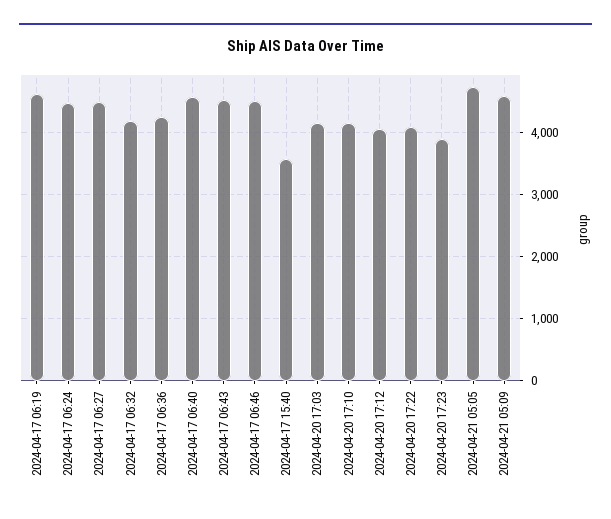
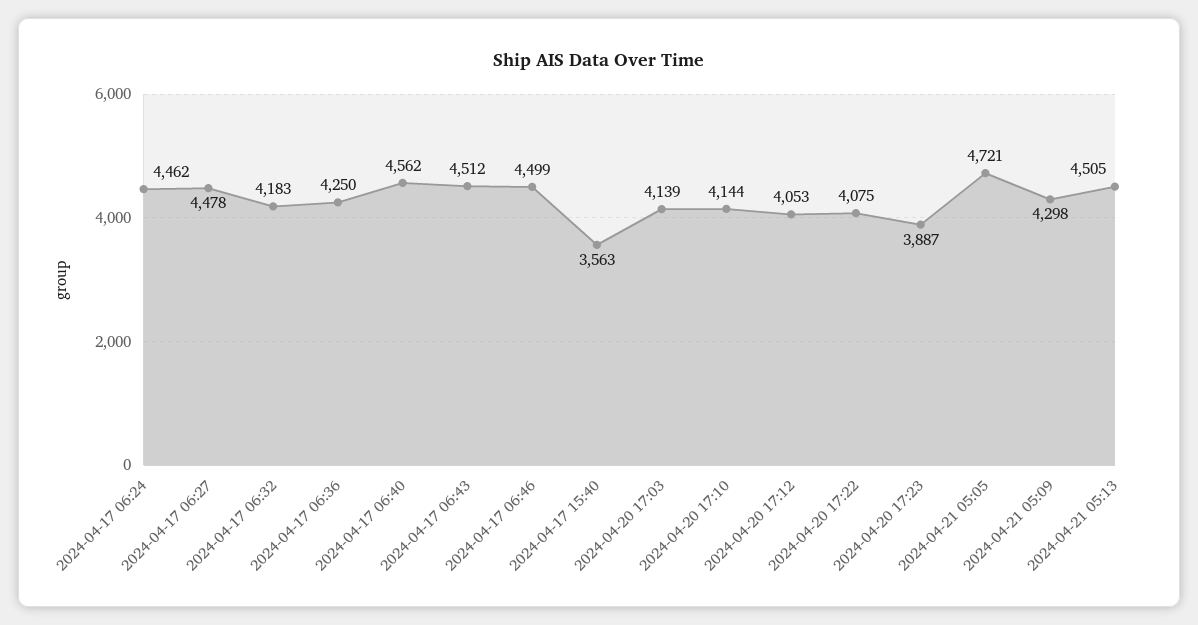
2024-04-17 06:19: 4600 -> none
2024-04-21 05:09: 4600 -> 4298
2024-04-21 05:13: none -> 4505

